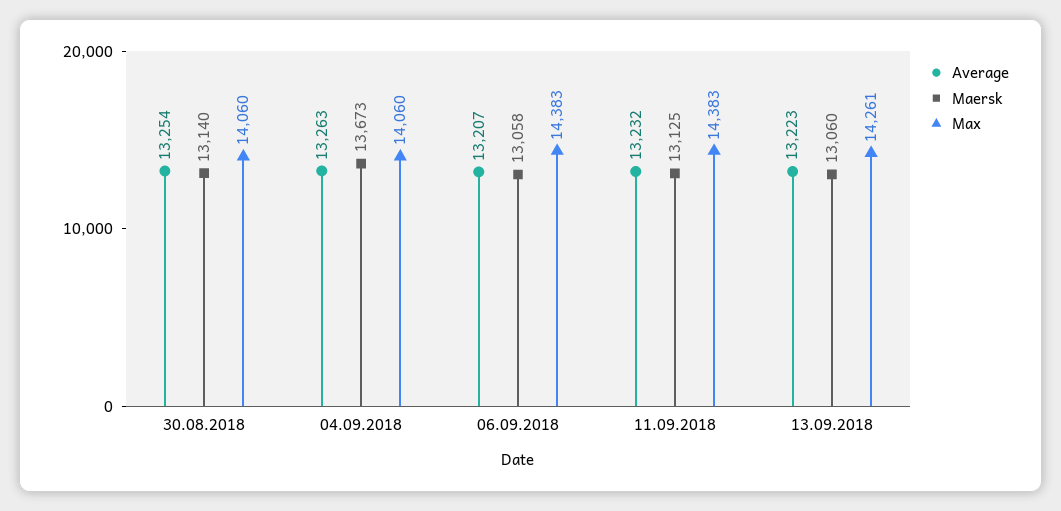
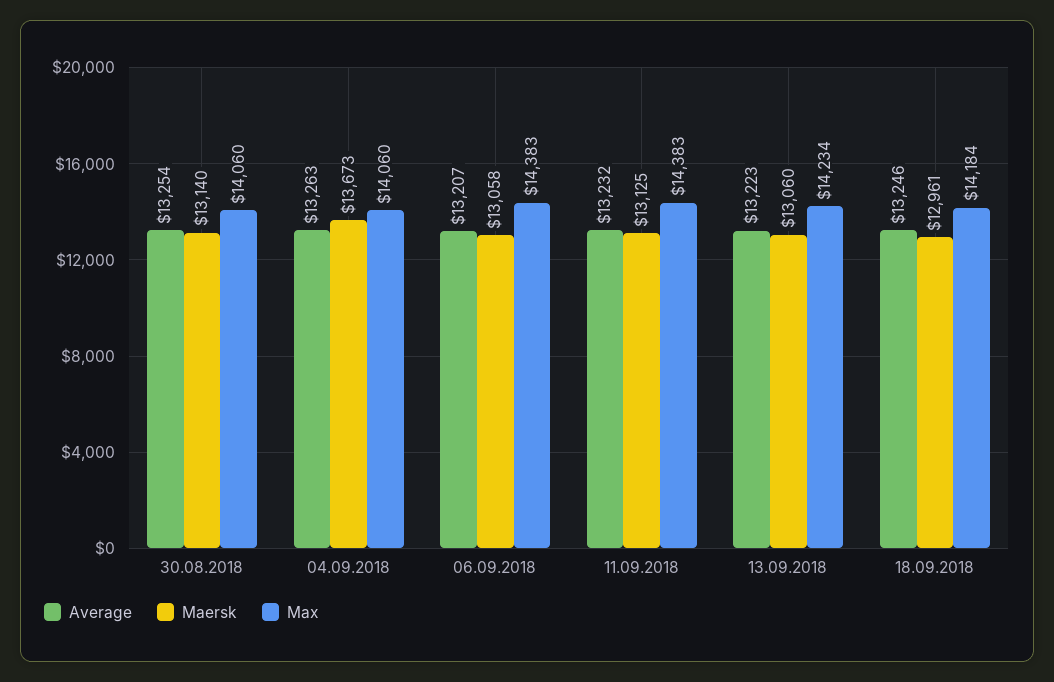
Max, 13.09.2018: 14261 -> 14234
Average, 18.09.2018: none -> 13246
Maersk, 18.09.2018: none -> 12961
Max, 18.09.2018: none -> 14184

